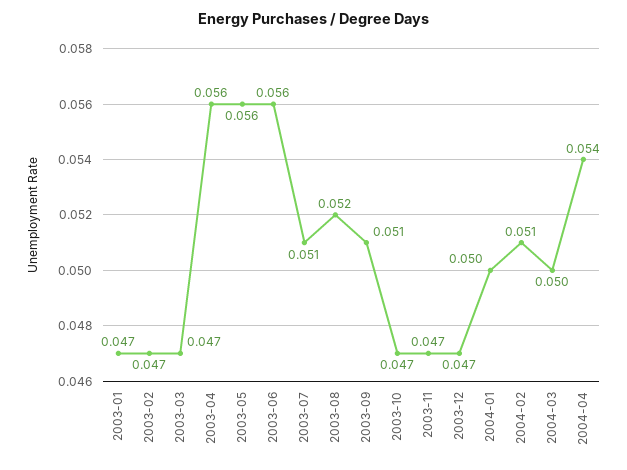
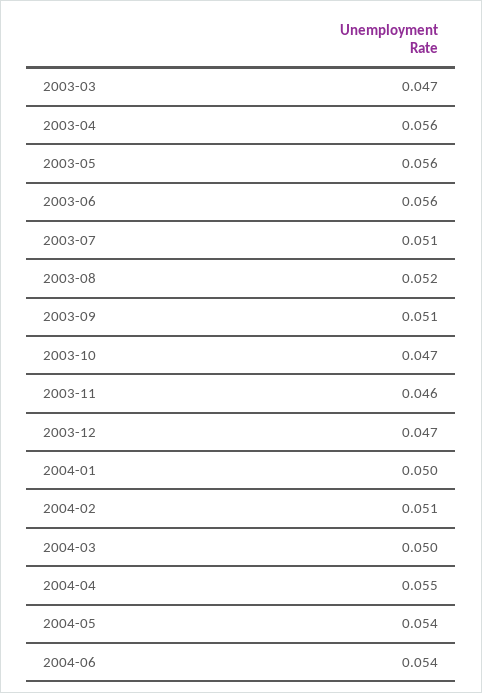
2003-01: 0.047 -> none
2003-02: 0.047 -> none
2003-11: 0.047 -> 0.046
2004-04: 0.054 -> 0.055
2004-05: none -> 0.054
2004-06: none -> 0.054

